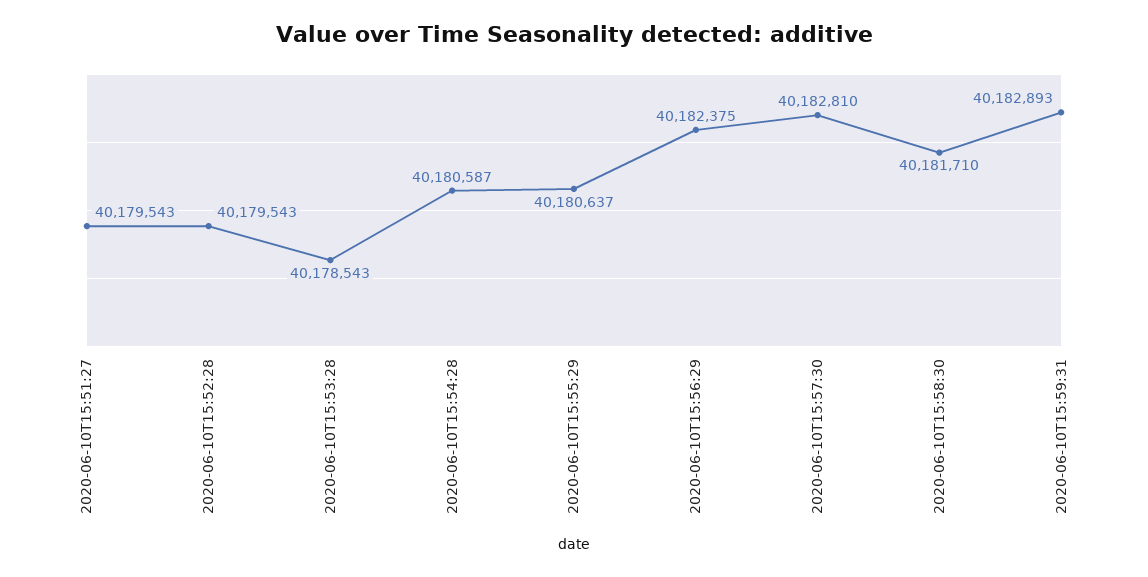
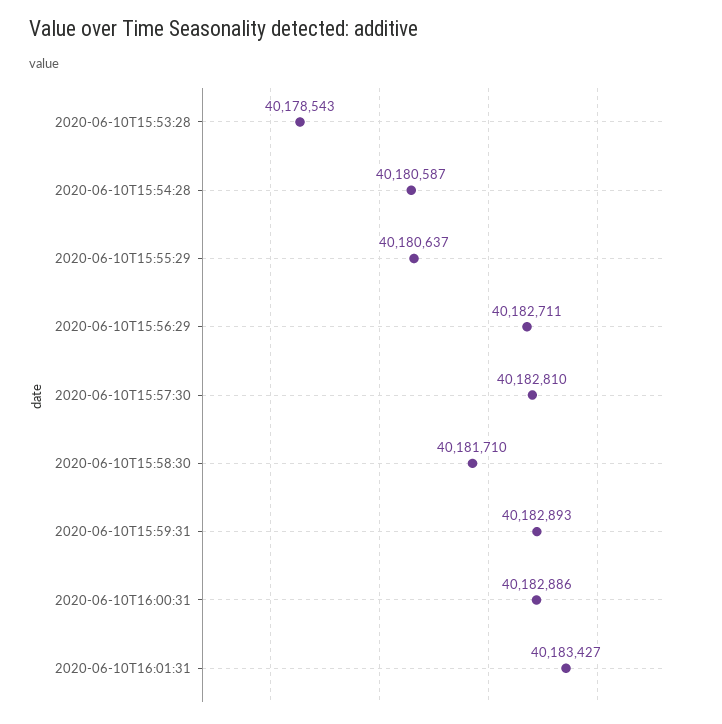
2020-06-10T15:51:27: 40179543 -> none
2020-06-10T15:52:28: 40179543 -> none
2020-06-10T15:56:29: 40182375 -> 40182711
2020-06-10T16:00:31: none -> 40182886
2020-06-10T16:01:31: none -> 40183427

